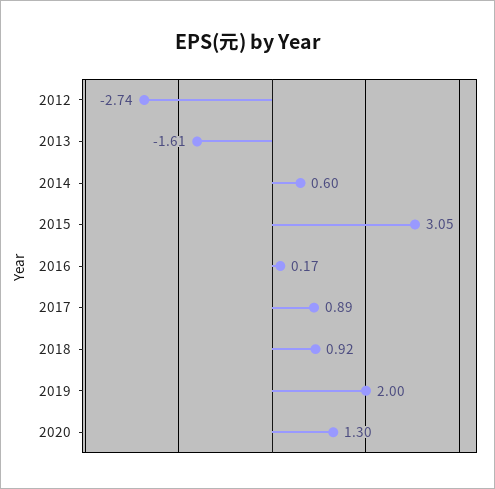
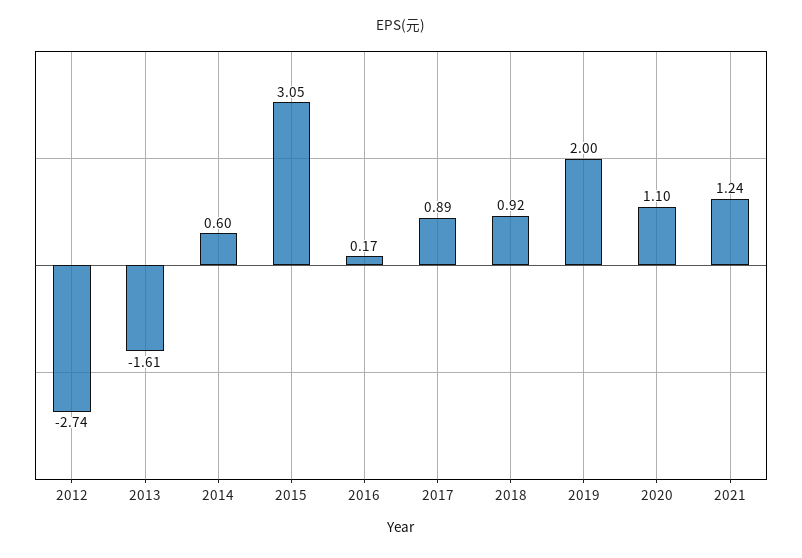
2020: 1.3 -> 1.1
2021: none -> 1.24

